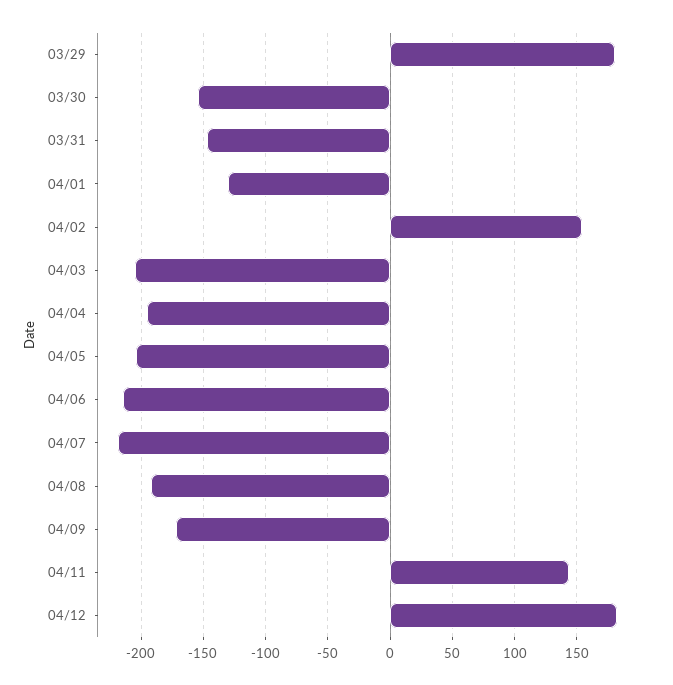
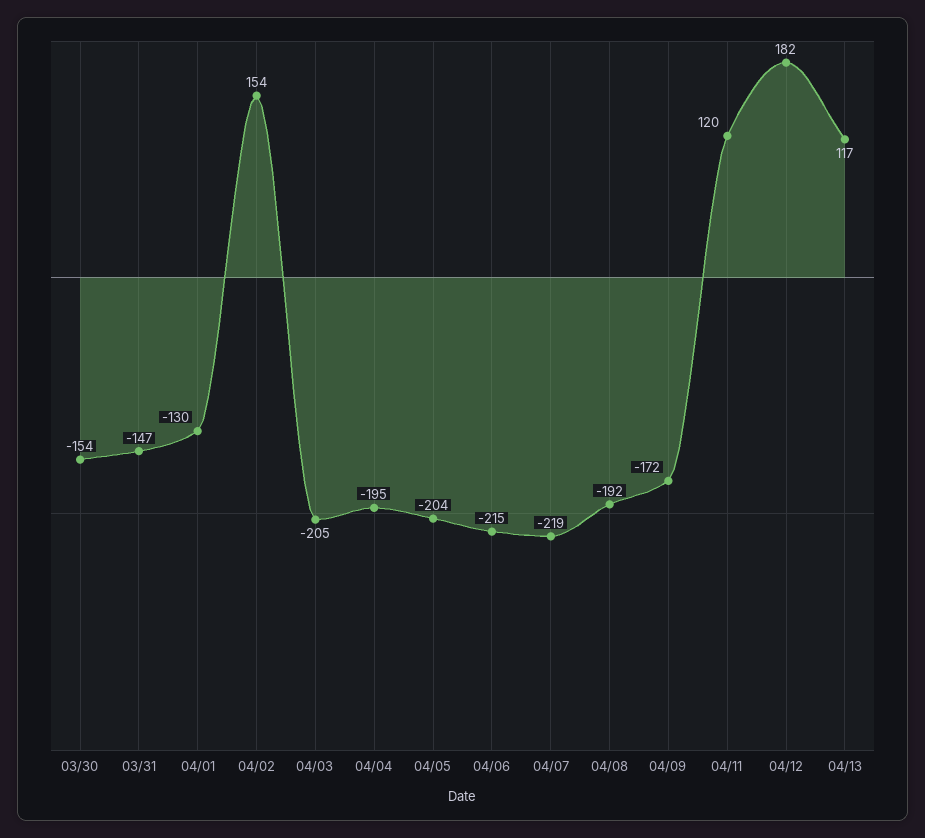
03/29: 180 -> none
04/11: 145 -> 120
04/13: none -> 117

